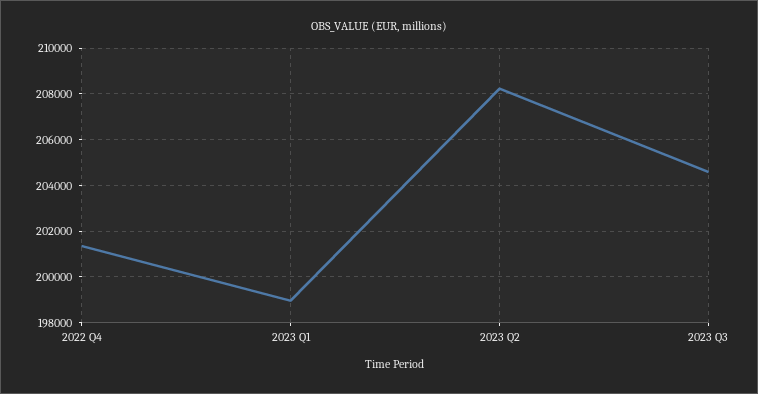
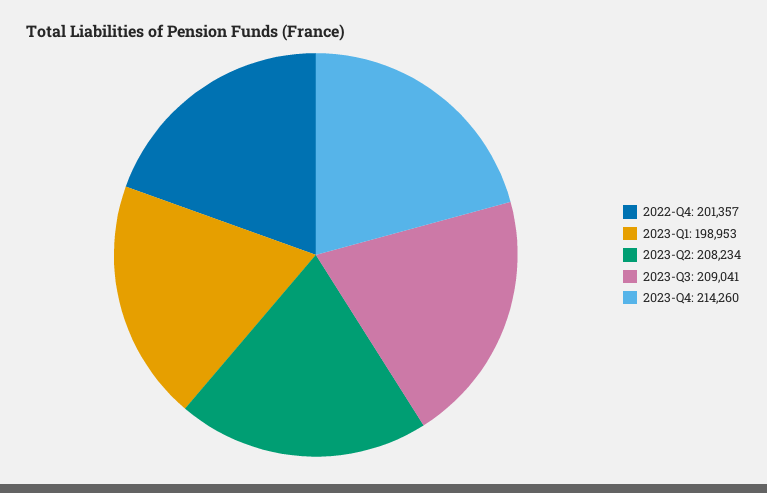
2023 Q3: 204500 -> 209041
2023-Q4: none -> 214260

